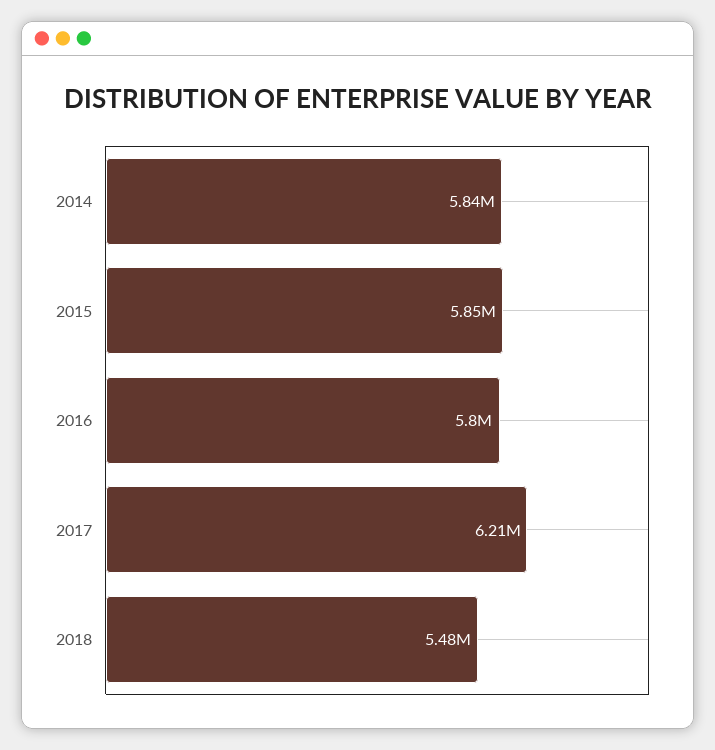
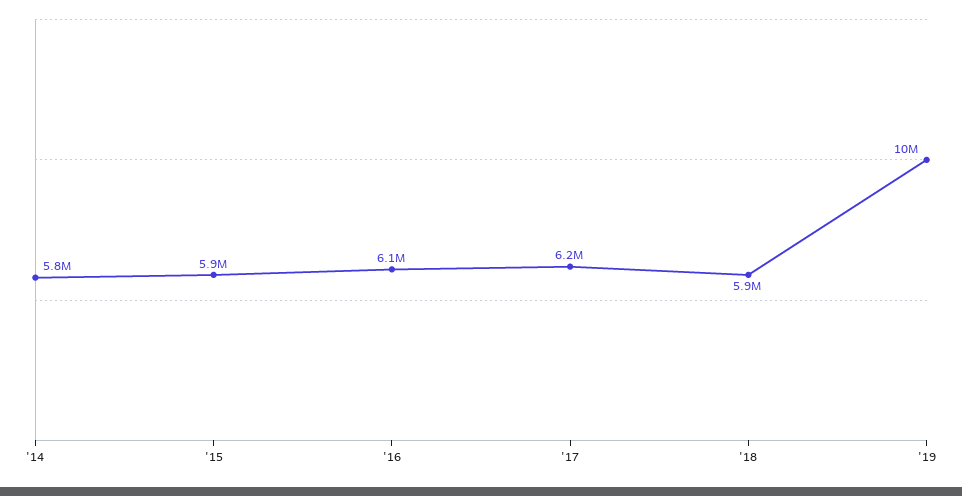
2016: 5800000 -> 6100000
2018: 5480000 -> 5900000
'19: none -> 10000000

